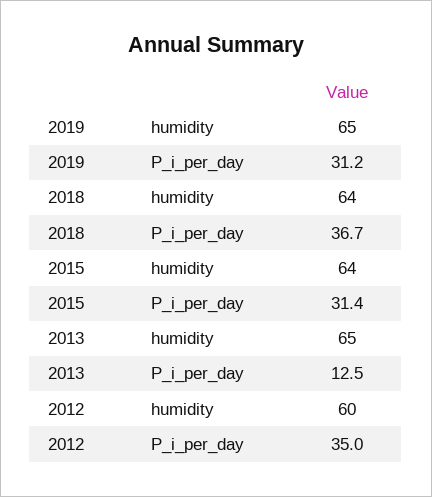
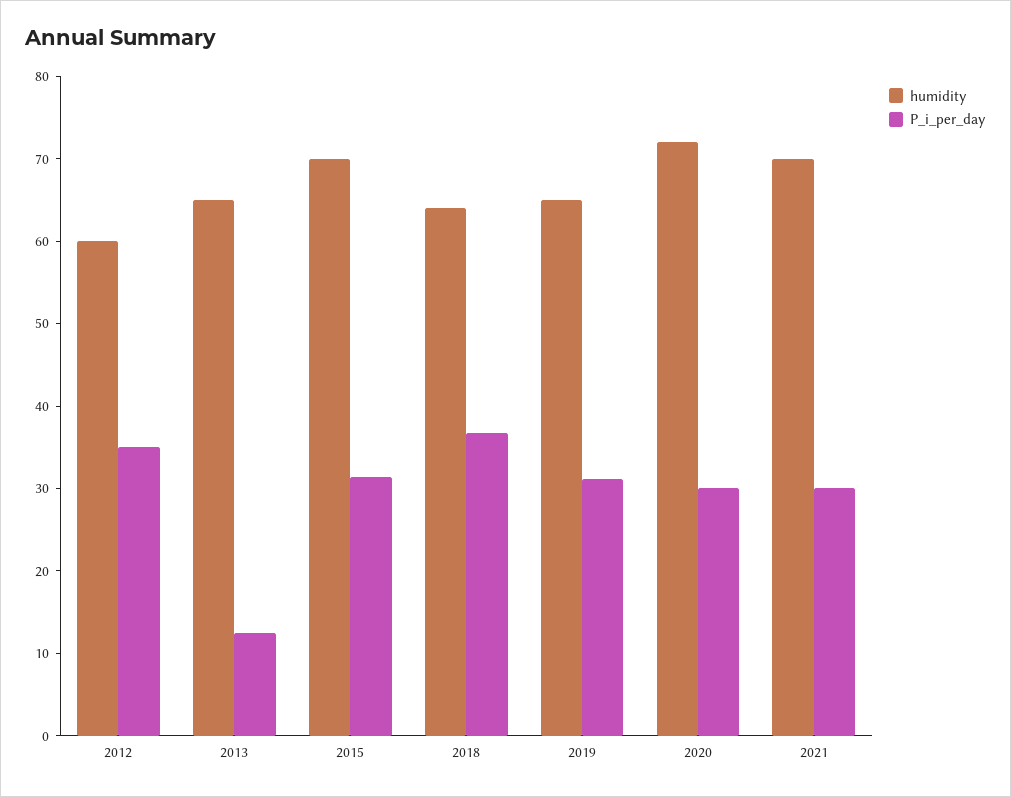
humidity, 2015: 64 -> 70
humidity, 2020: none -> 72
P_i_per_day, 2020: none -> 30
humidity, 2021: none -> 70
P_i_per_day, 2021: none -> 30

